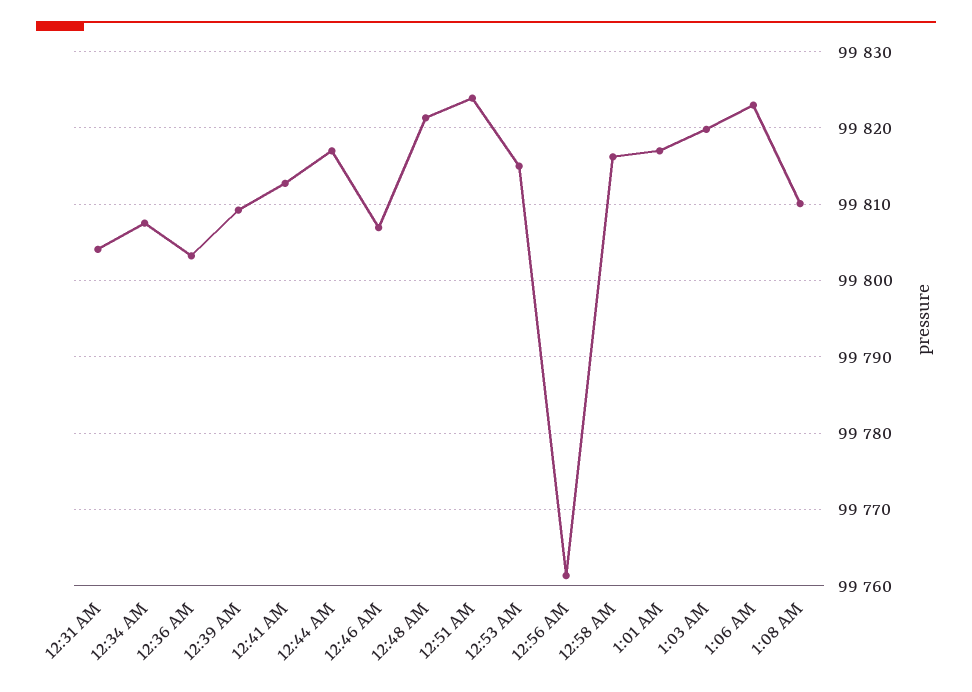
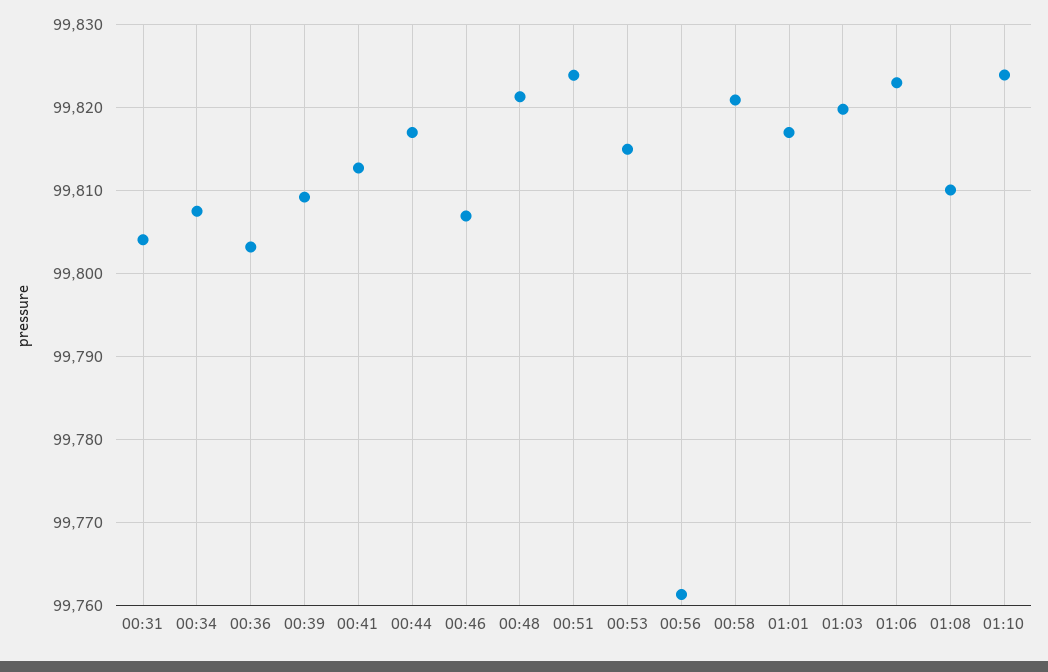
12:58 AM: 99816 -> 99821
01:10: none -> 99824

